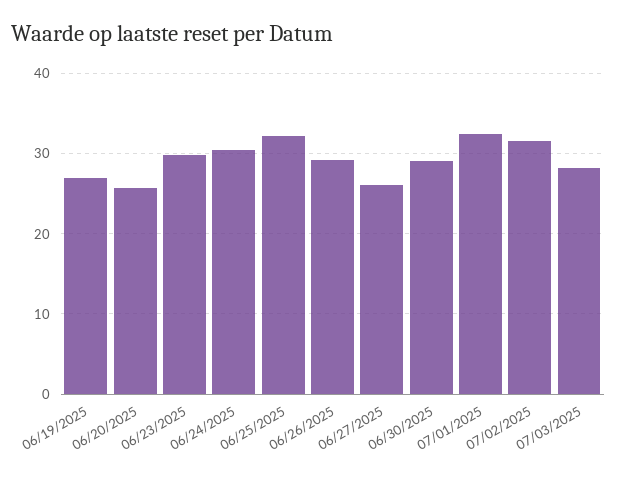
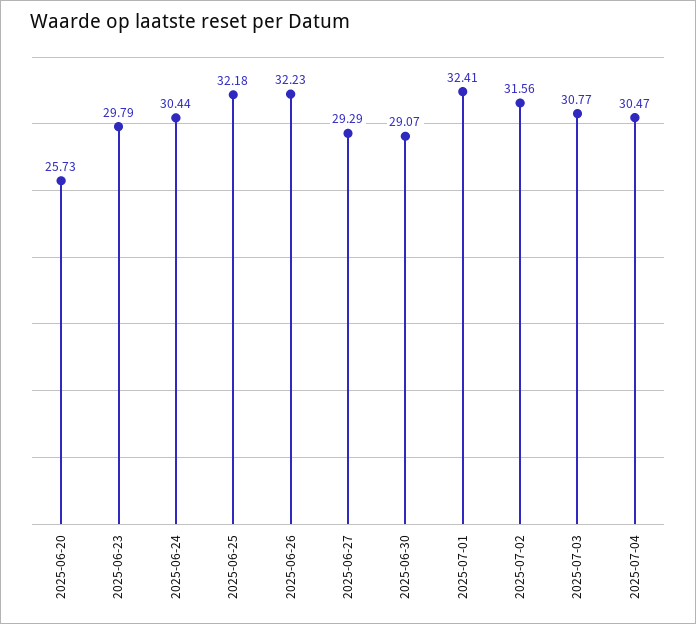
06/19/2025: 27 -> none
06/26/2025: 29 -> 32.23
06/27/2025: 26 -> 29.29
07/03/2025: 28 -> 30.77
2025-07-04: none -> 30.47

